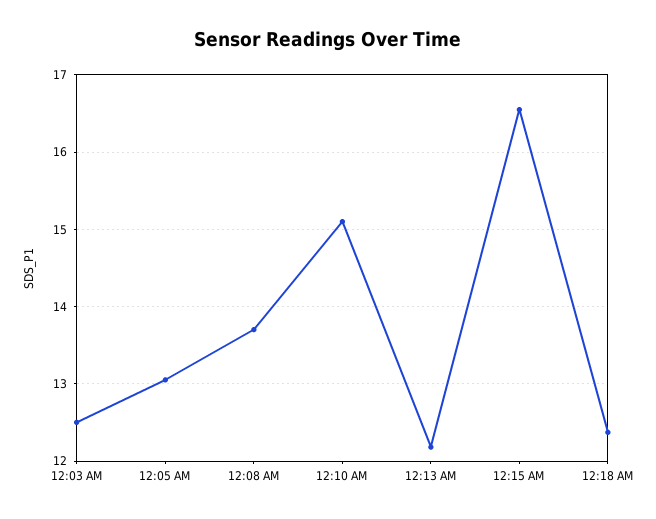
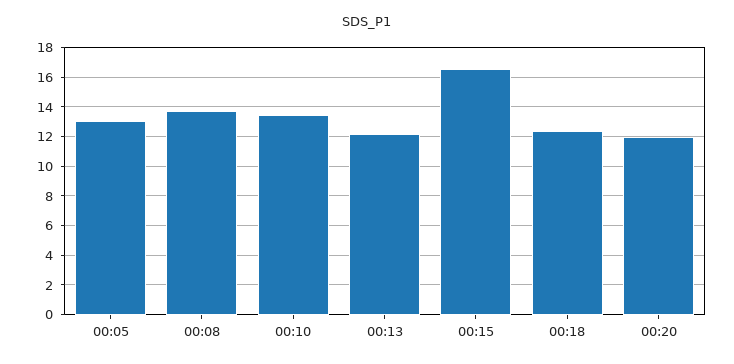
12:03 AM: 12.5 -> none
12:10 AM: 15.1 -> 13.5
00:20: none -> 12

